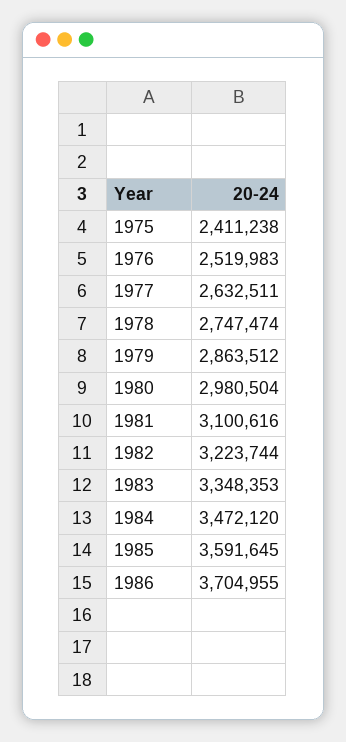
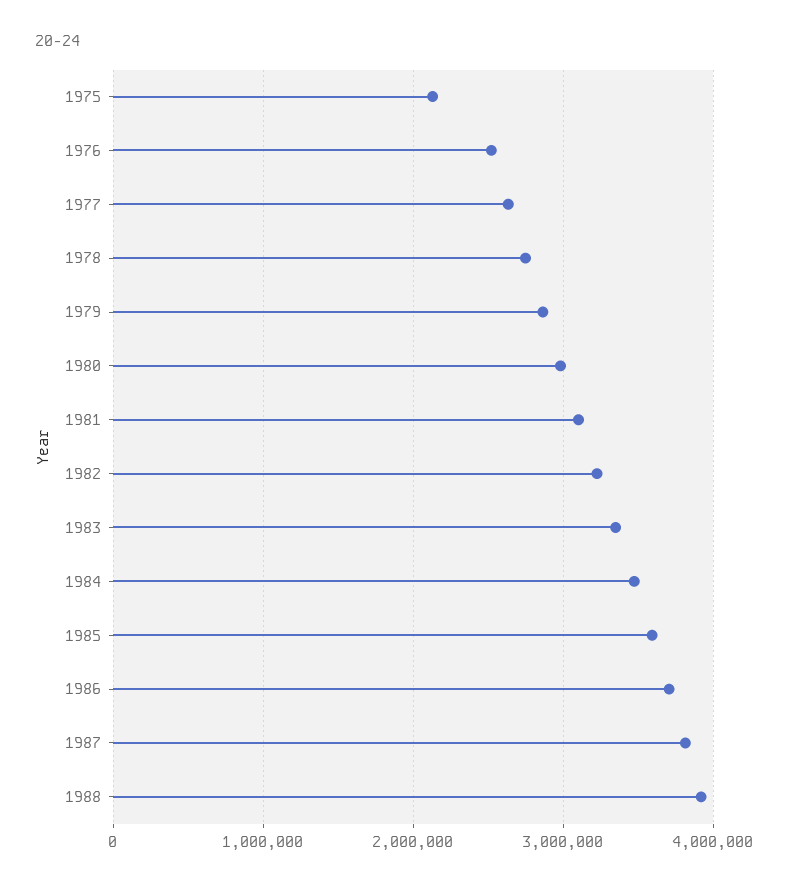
1975: 2411238 -> 2100000
1987: none -> 3800000
1988: none -> 3900000

